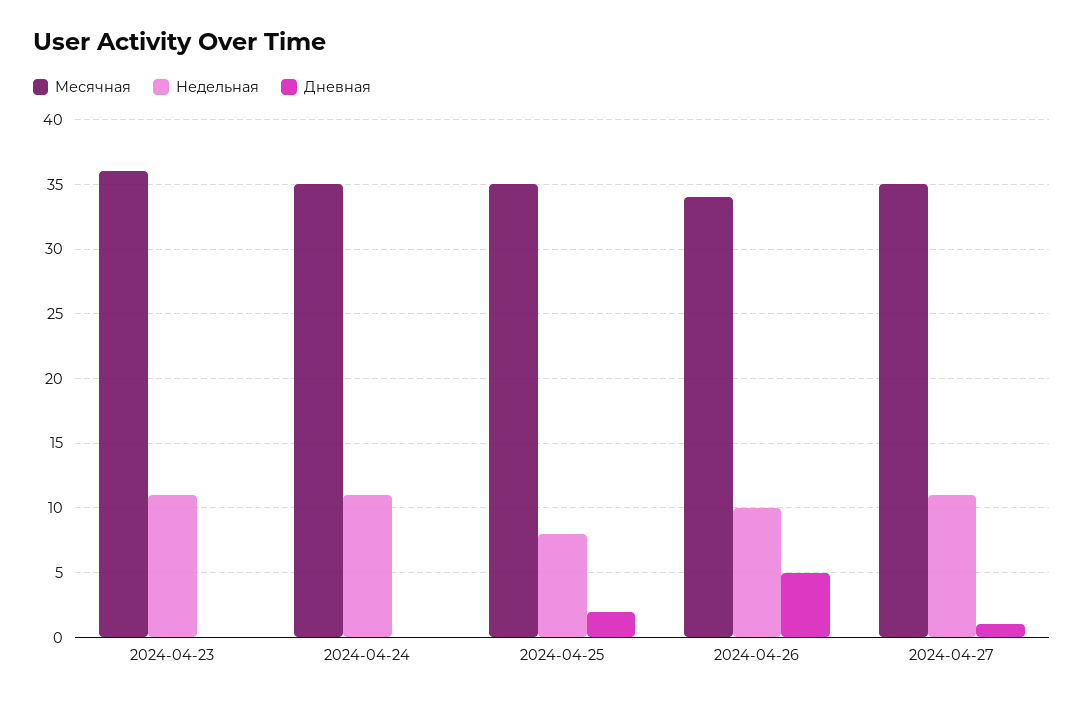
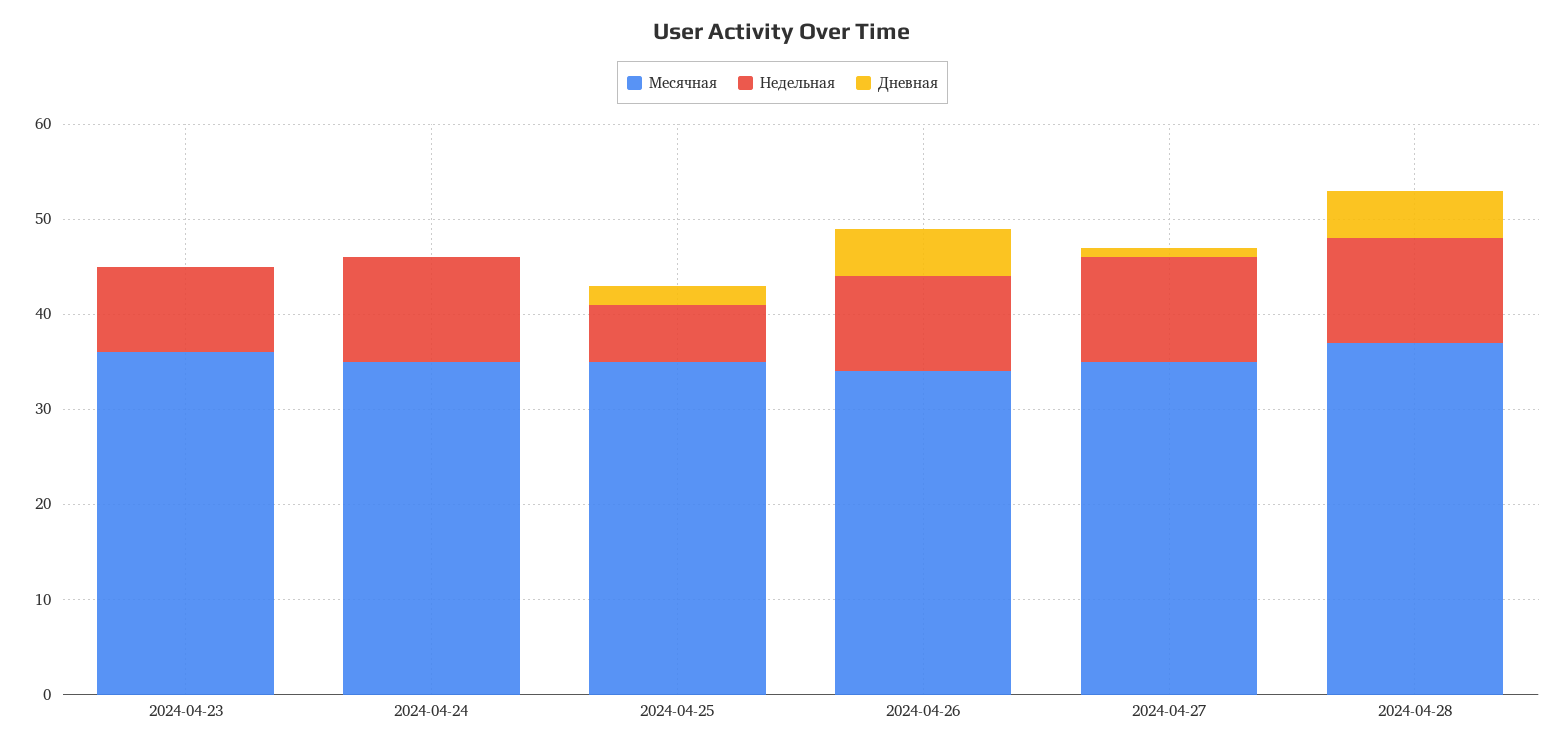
Недельная, 2024-04-23: 11 -> 9
Недельная, 2024-04-25: 8 -> 6
Месячная, 2024-04-28: none -> 37
Недельная, 2024-04-28: none -> 11
Дневная, 2024-04-28: none -> 5

